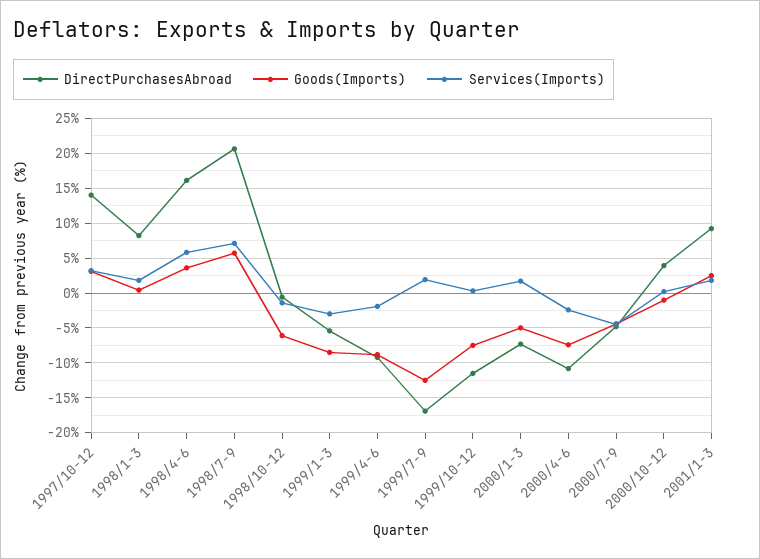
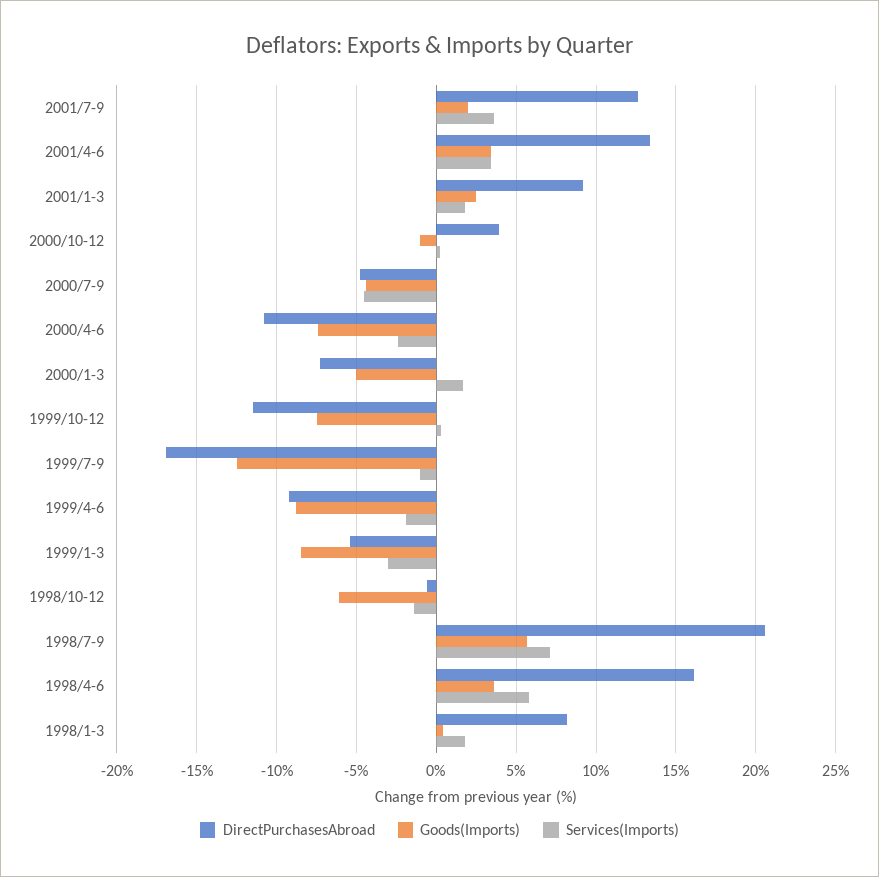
DirectPurchasesAbroad, 1997/10-12: 14 -> none
Goods(Imports), 1997/10-12: 3 -> none
Services(Imports), 1997/10-12: 3 -> none
Services(Imports), 1999/7-9: 2 -> -1
DirectPurchasesAbroad, 2001/7-9: none -> 12.5
Goods(Imports), 2001/7-9: none -> 2
Services(Imports), 2001/7-9: none -> 3.5
DirectPurchasesAbroad, 2001/4-6: none -> 13.5
Goods(Imports), 2001/4-6: none -> 3.5
Services(Imports), 2001/4-6: none -> 3.5

